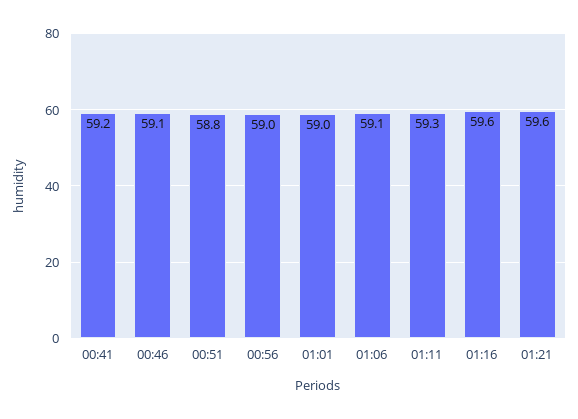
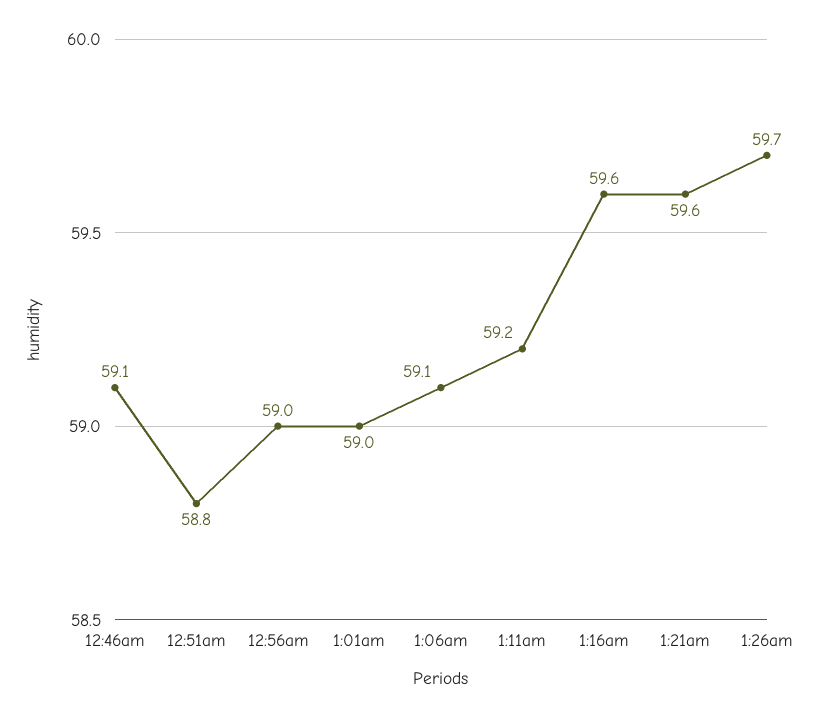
00:41: 59.2 -> none
01:11: 59.3 -> 59.2
1:26am: none -> 59.7

